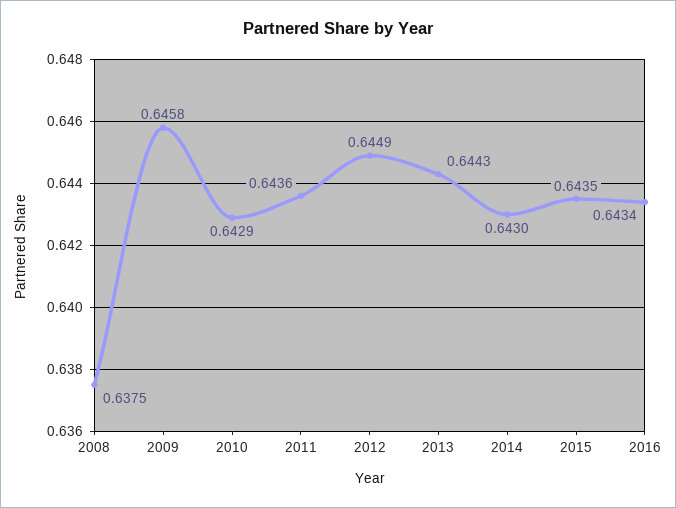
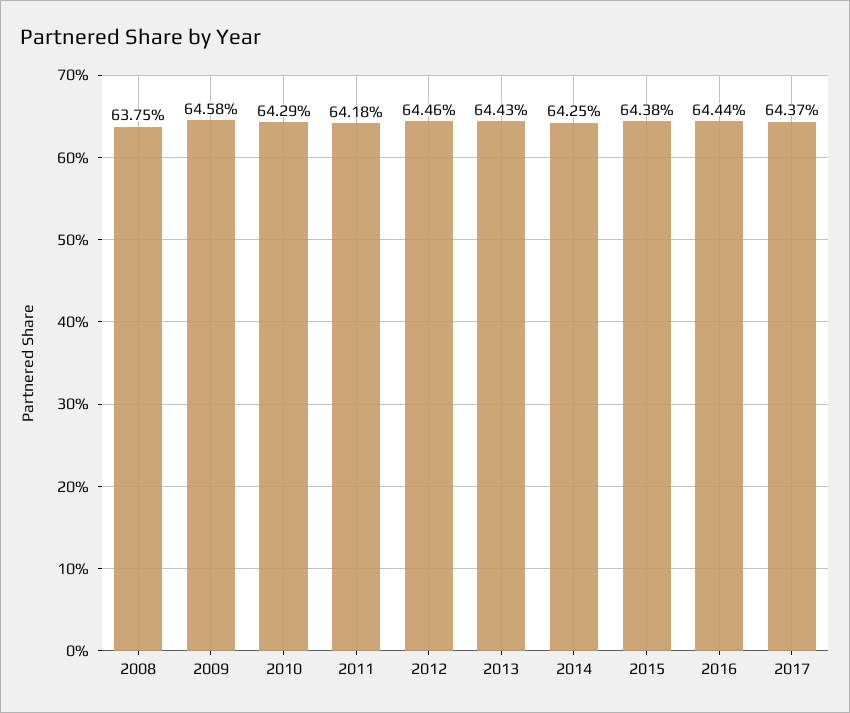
2011: 0.6436 -> 0.6418
2012: 0.6449 -> 0.6446
2014: 0.643 -> 0.6425
2015: 0.6435 -> 0.6438
2016: 0.6434 -> 0.6444
2017: none -> 0.6437

